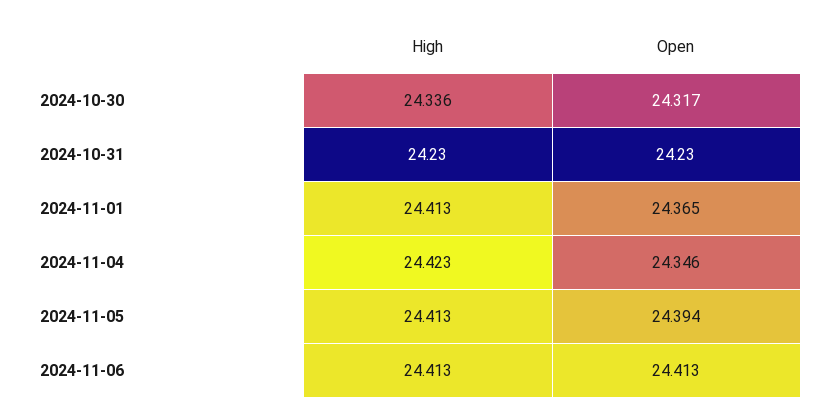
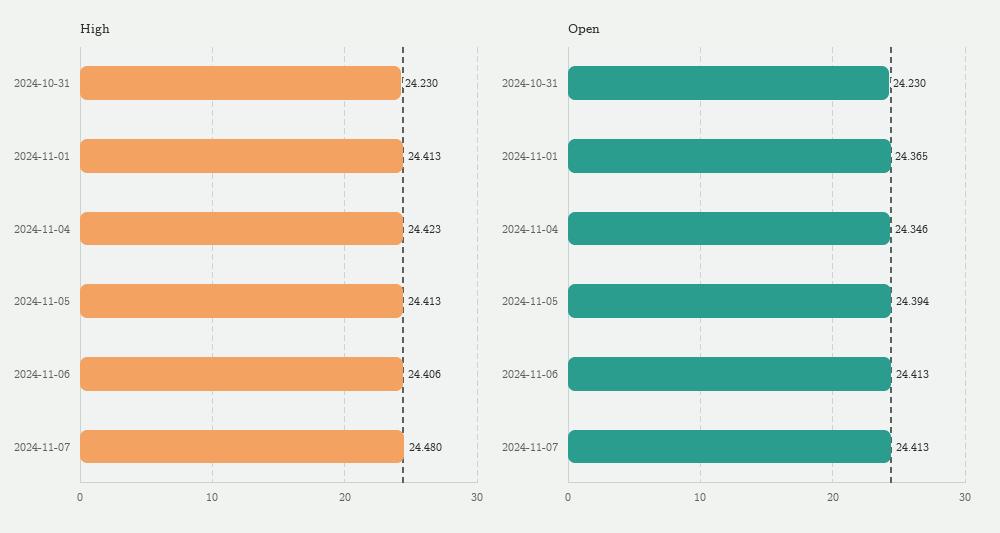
High, 2024-10-30: 24.336 -> none
Open, 2024-10-30: 24.317 -> none
High, 2024-11-06: 24.413 -> 24.406
High, 2024-11-07: none -> 24.48
Open, 2024-11-07: none -> 24.413

